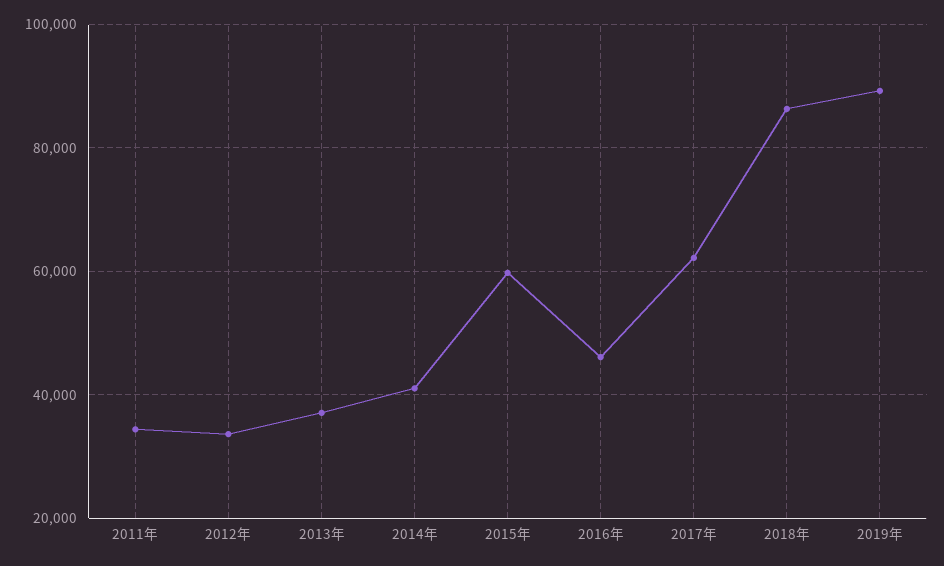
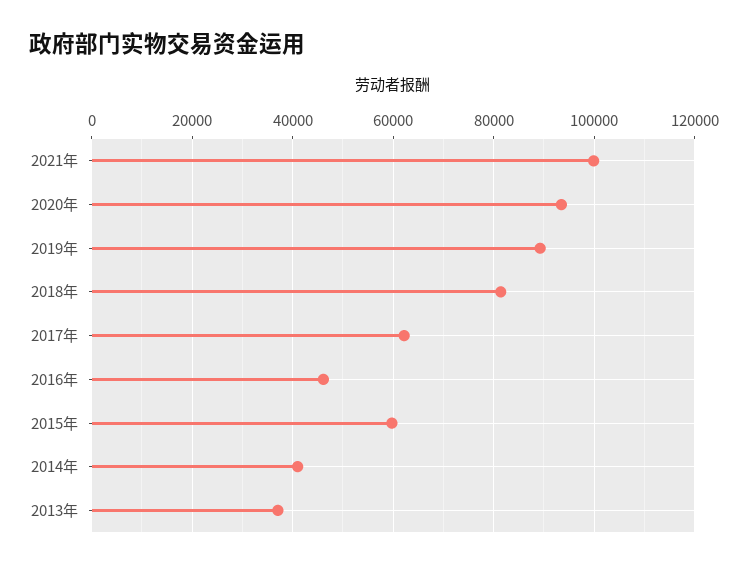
2011年: 34000 -> none
2012年: 34000 -> none
2018年: 86000 -> 82000
2021年: none -> 100000
2020年: none -> 94000

